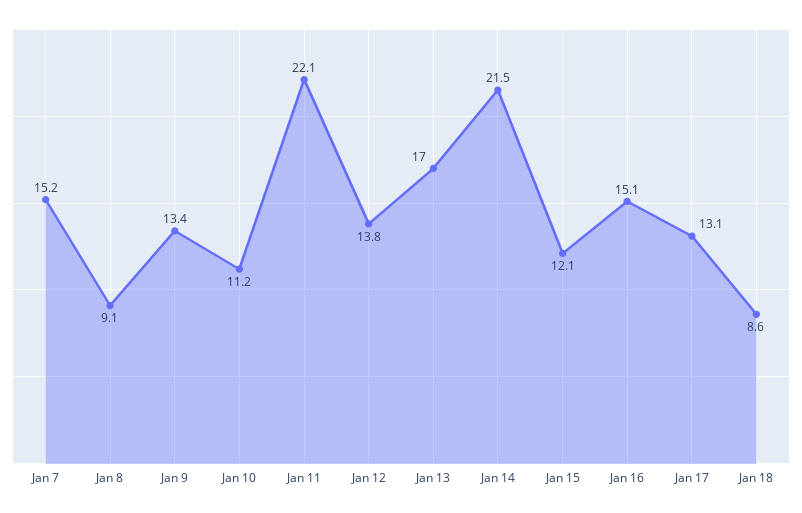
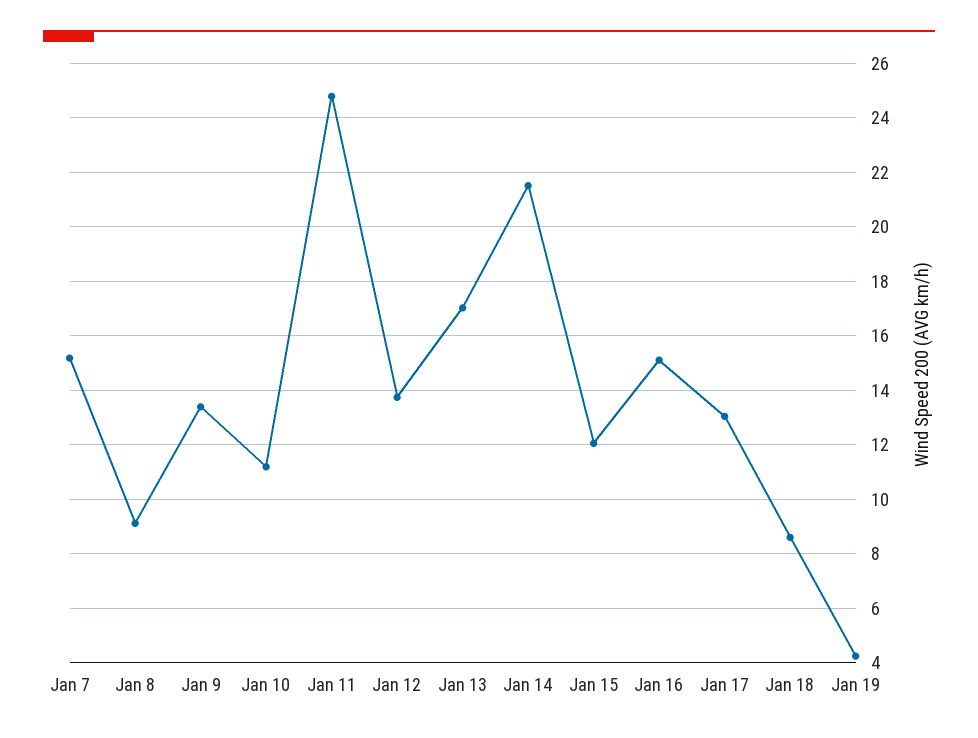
Jan 11: 22.1 -> 24.75
Jan 19: none -> 4.25

